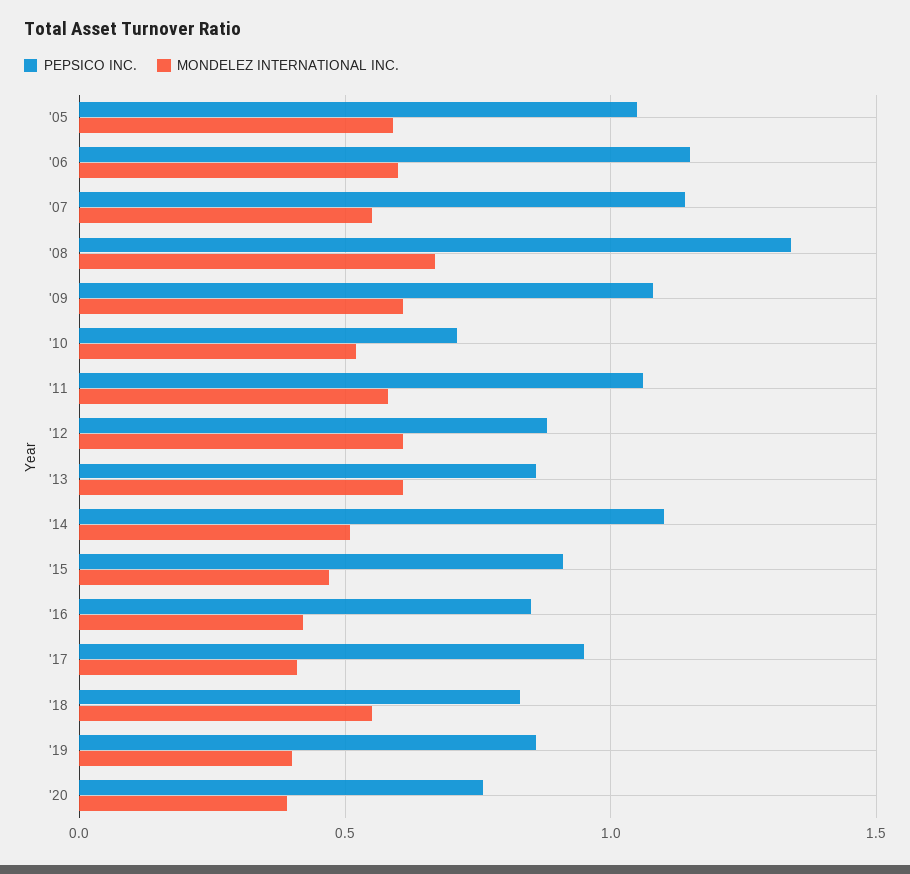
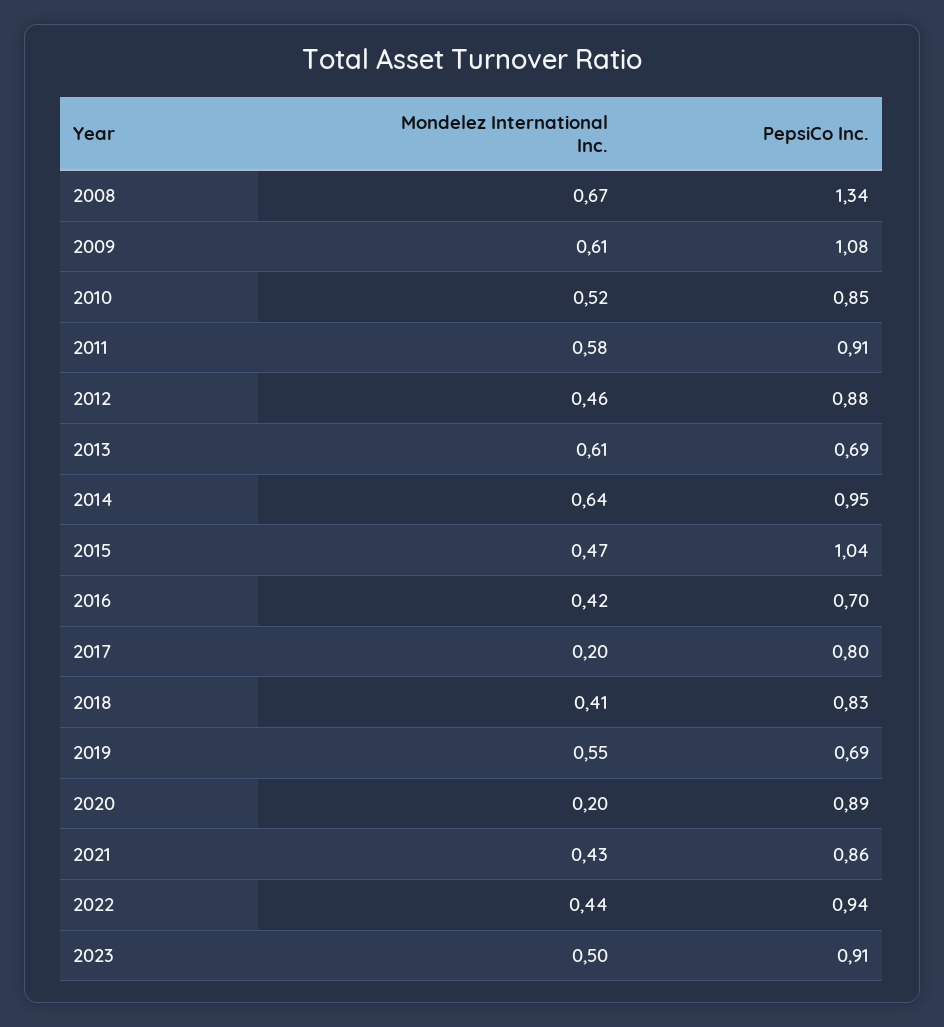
PEPSICO INC., '05: 1.05 -> none
MONDELEZ INTERNATIONAL INC., '05: 0.6 -> none
PEPSICO INC., '06: 1.15 -> none
MONDELEZ INTERNATIONAL INC., '06: 0.6 -> none
PEPSICO INC., '07: 1.15 -> none
MONDELEZ INTERNATIONAL INC., '07: 0.55 -> none
PEPSICO INC., '10: 0.7 -> 0.85
PEPSICO INC., '11: 1.05 -> 0.91
MONDELEZ INTERNATIONAL INC., '12: 0.6 -> 0.46
PEPSICO INC., '13: 0.85 -> 0.69
PEPSICO INC., '14: 1.1 -> 0.95
MONDELEZ INTERNATIONAL INC., '14: 0.5 -> 0.64
PEPSICO INC., '15: 0.9 -> 1.04
PEPSICO INC., '16: 0.85 -> 0.7
PEPSICO INC., '17: 0.95 -> 0.8
MONDELEZ INTERNATIONAL INC., '17: 0.4 -> 0.2
MONDELEZ INTERNATIONAL INC., '18: 0.55 -> 0.41
PEPSICO INC., '19: 0.85 -> 0.69
MONDELEZ INTERNATIONAL INC., '19: 0.4 -> 0.55
PEPSICO INC., '20: 0.75 -> 0.89
MONDELEZ INTERNATIONAL INC., '20: 0.4 -> 0.2
MONDELEZ INTERNATIONAL INC., 2021: none -> 0.43
PEPSICO INC., 2021: none -> 0.86
MONDELEZ INTERNATIONAL INC., 2022: none -> 0.44
PEPSICO INC., 2022: none -> 0.94
MONDELEZ INTERNATIONAL INC., 2023: none -> 0.5
PEPSICO INC., 2023: none -> 0.91

